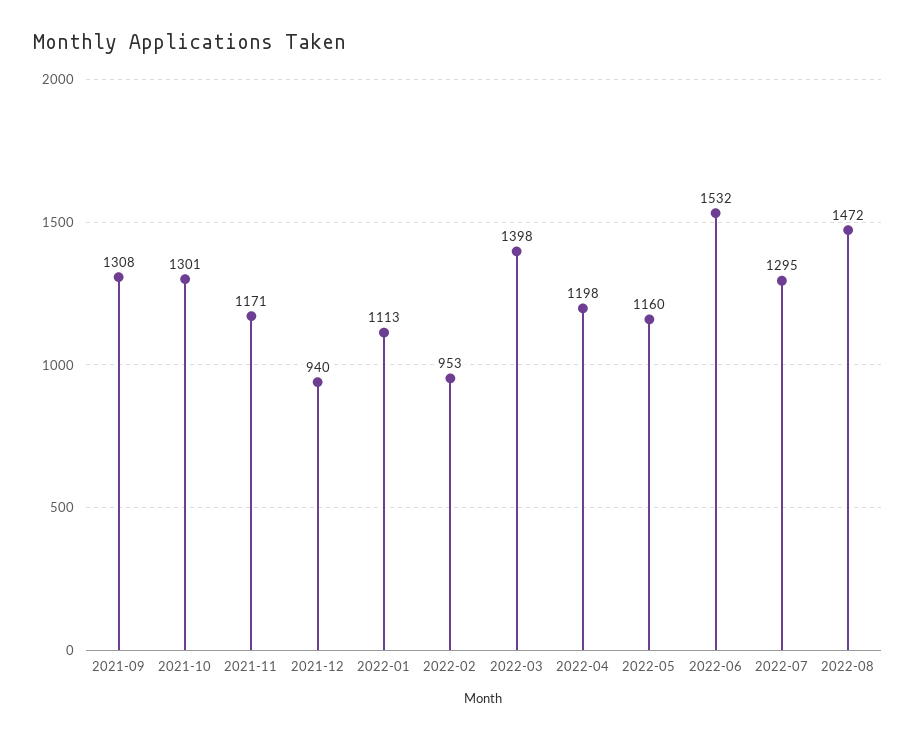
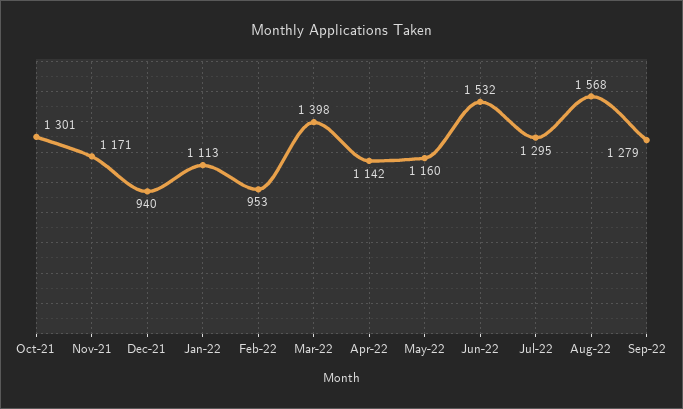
2021-09: 1308 -> none
2022-04: 1198 -> 1142
2022-08: 1472 -> 1568
Sep-22: none -> 1279

